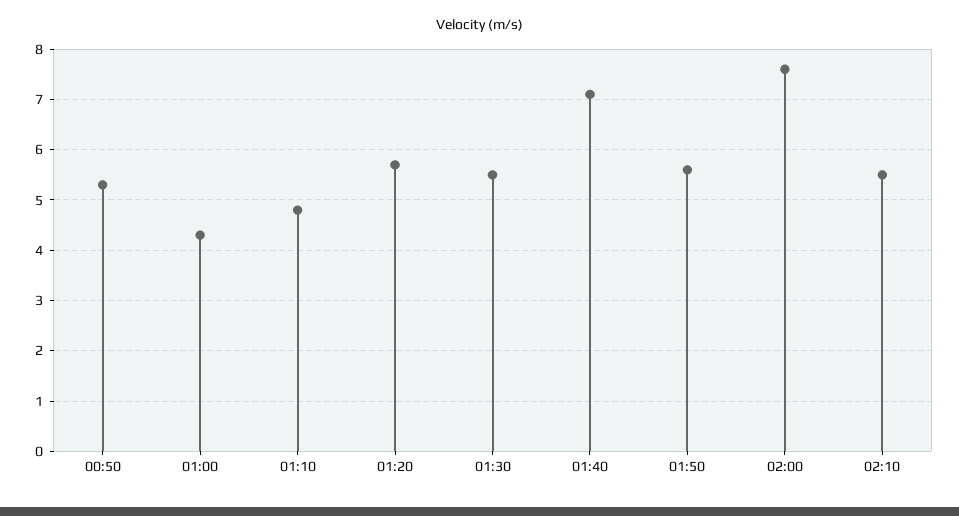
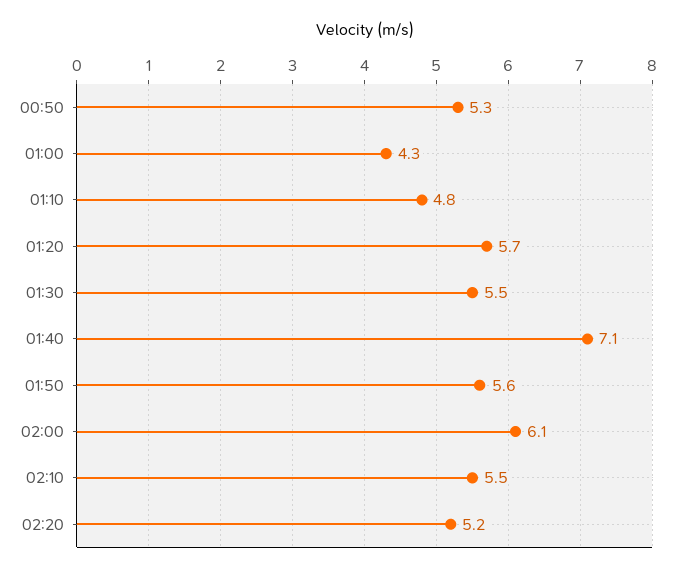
02:00: 7.5 -> 6.1
02:20: none -> 5.2

